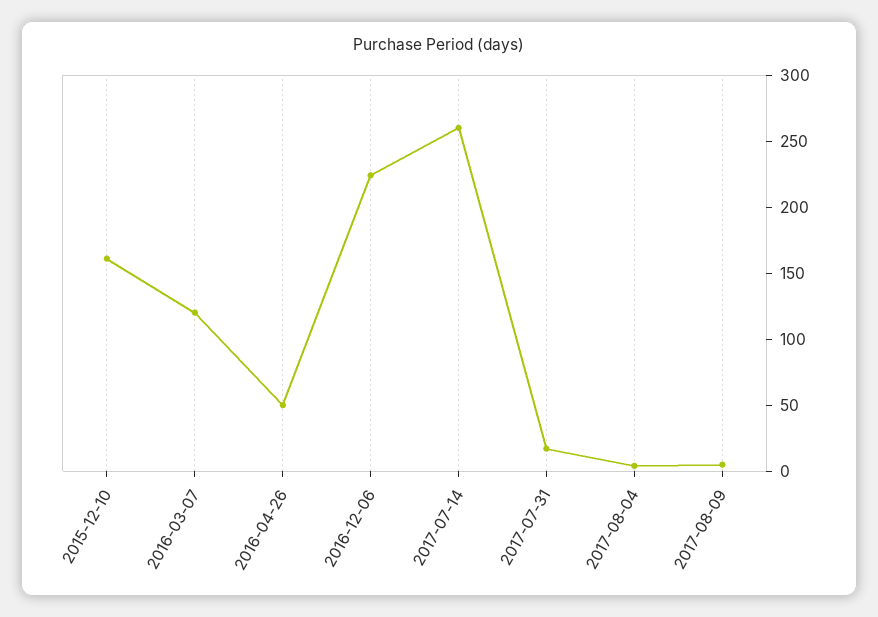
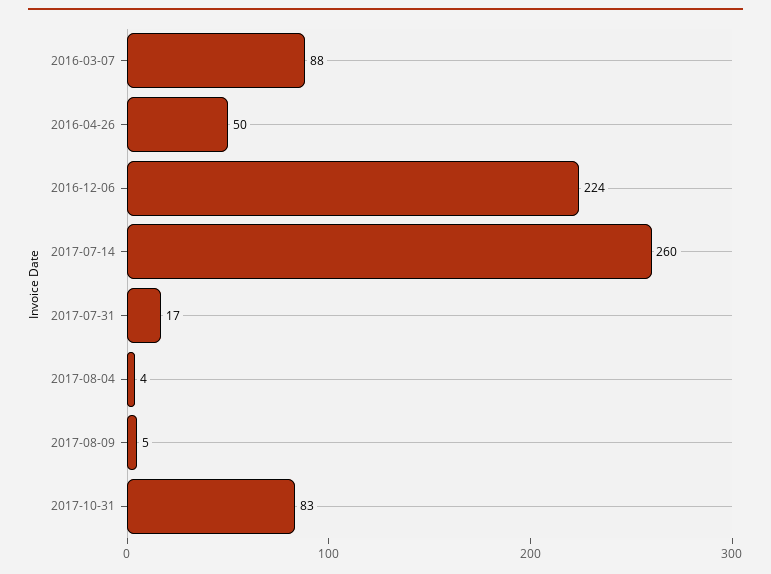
2015-12-10: 160 -> none
2016-03-07: 120 -> 88
2017-10-31: none -> 83

